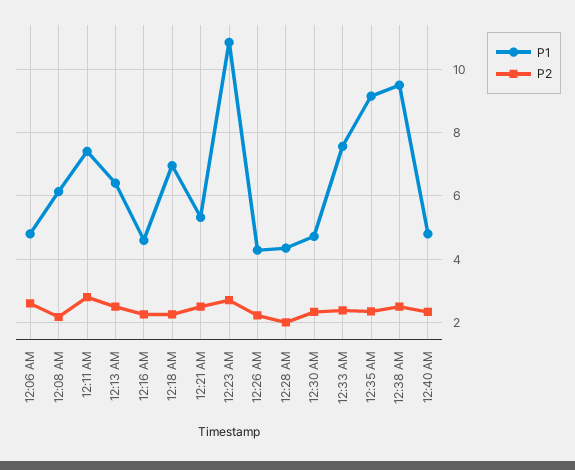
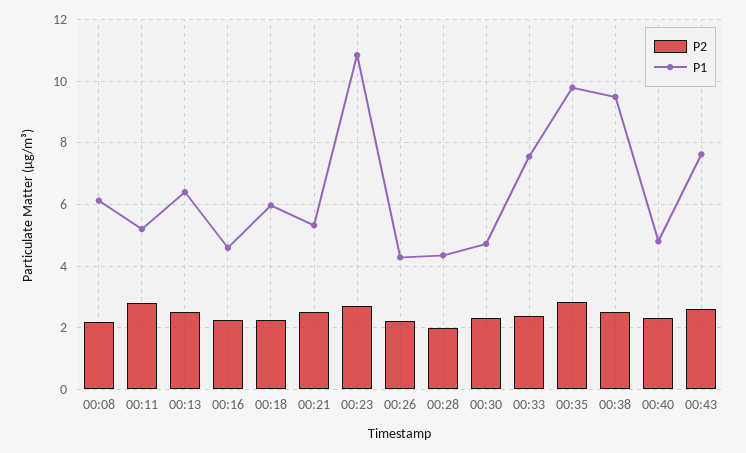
P1, 12:06 AM: 4.8 -> none
P2, 12:06 AM: 2.6 -> none
P1, 12:11 AM: 7.4 -> 5.2
P1, 12:18 AM: 7 -> 6
P1, 12:35 AM: 9.2 -> 9.8
P2, 12:35 AM: 2.4 -> 2.8
P2, 00:43: none -> 2.6
P1, 00:43: none -> 7.6

